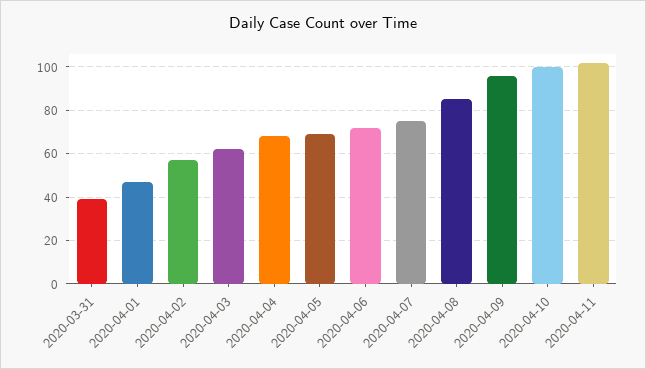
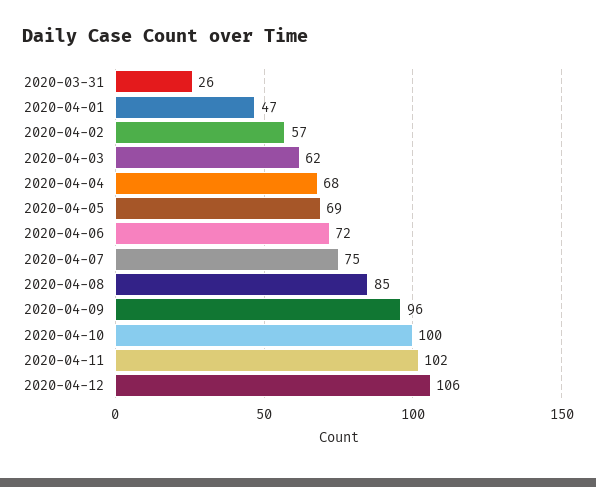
2020-03-31: 40 -> 26
2020-04-12: none -> 106

